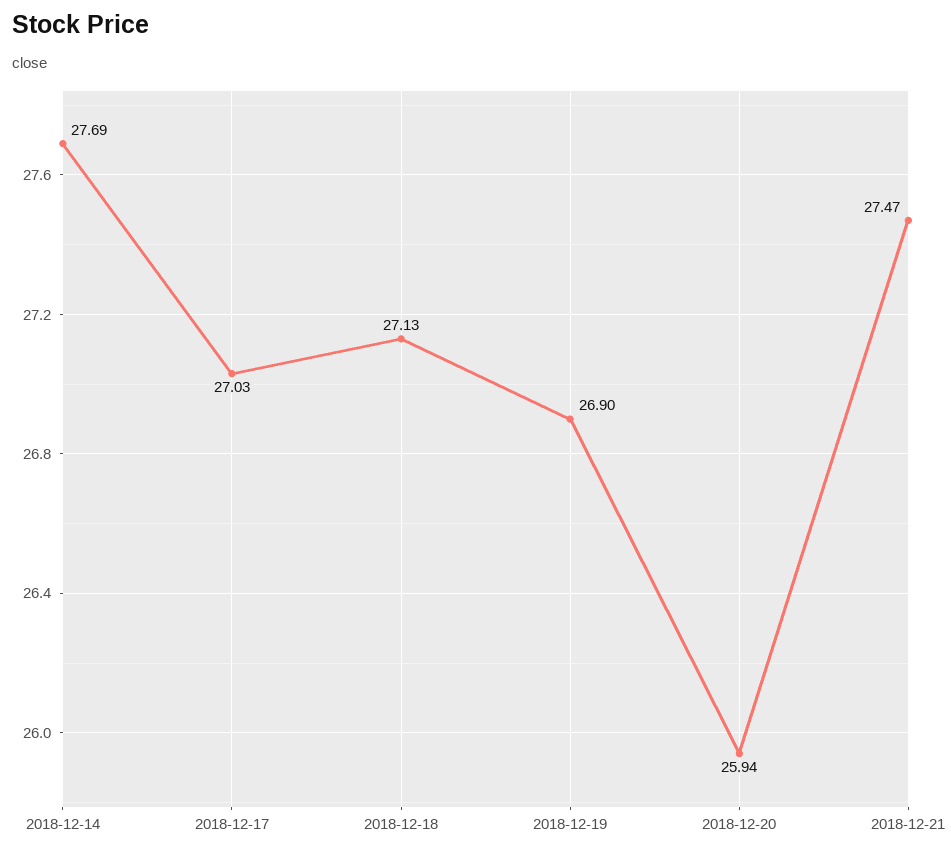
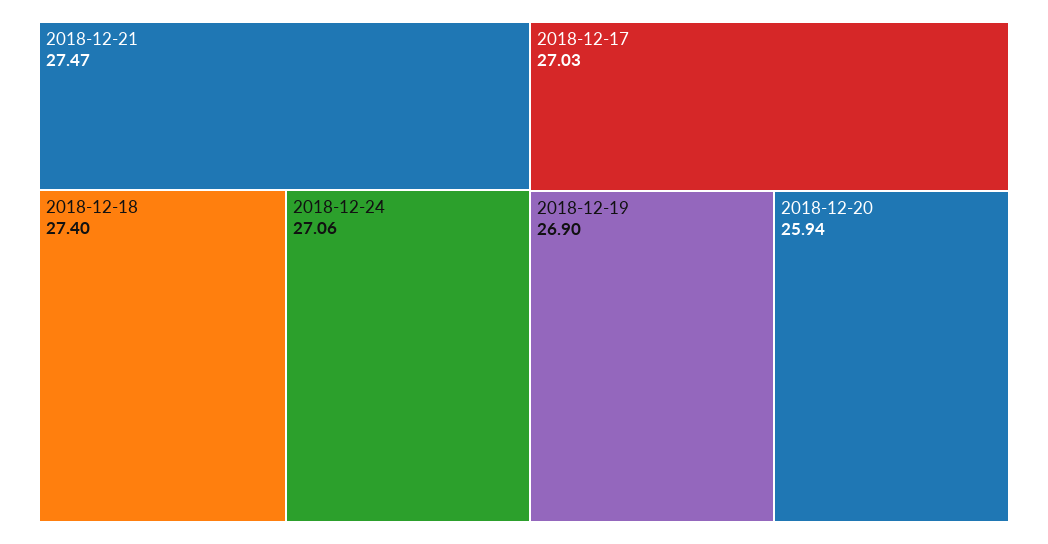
2018-12-14: 27.69 -> none
2018-12-18: 27.13 -> 27.4
2018-12-24: none -> 27.06

